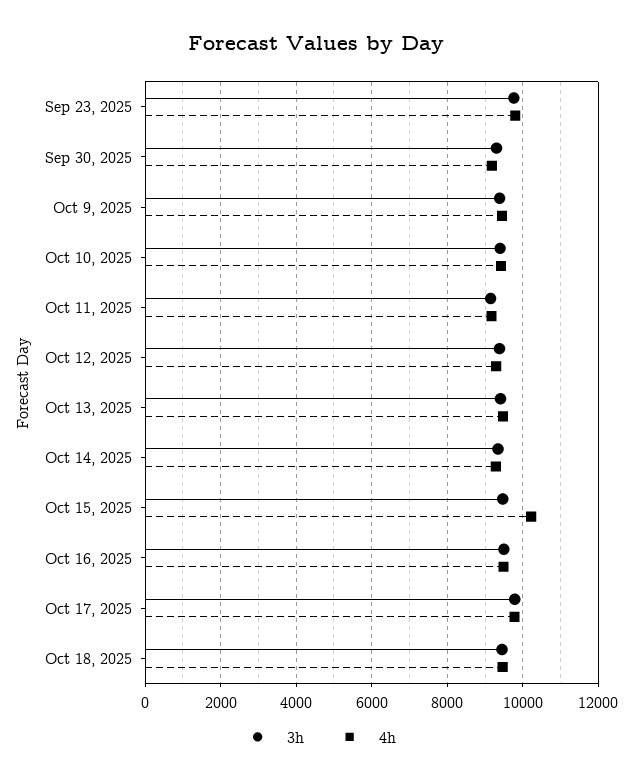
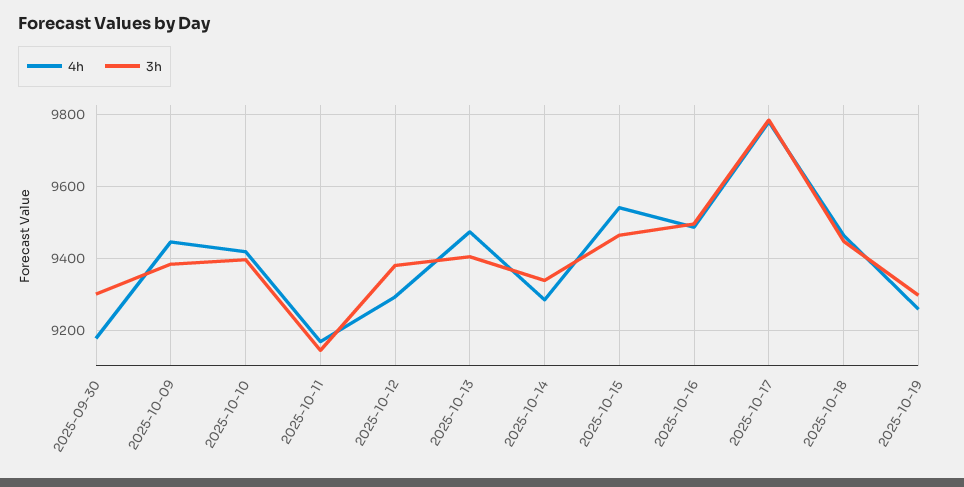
3h, Sep 23, 2025: 9800 -> none
4h, Sep 23, 2025: 9800 -> none
4h, Oct 15, 2025: 10200 -> 9540
4h, 2025-10-19: none -> 9260
3h, 2025-10-19: none -> 9300

